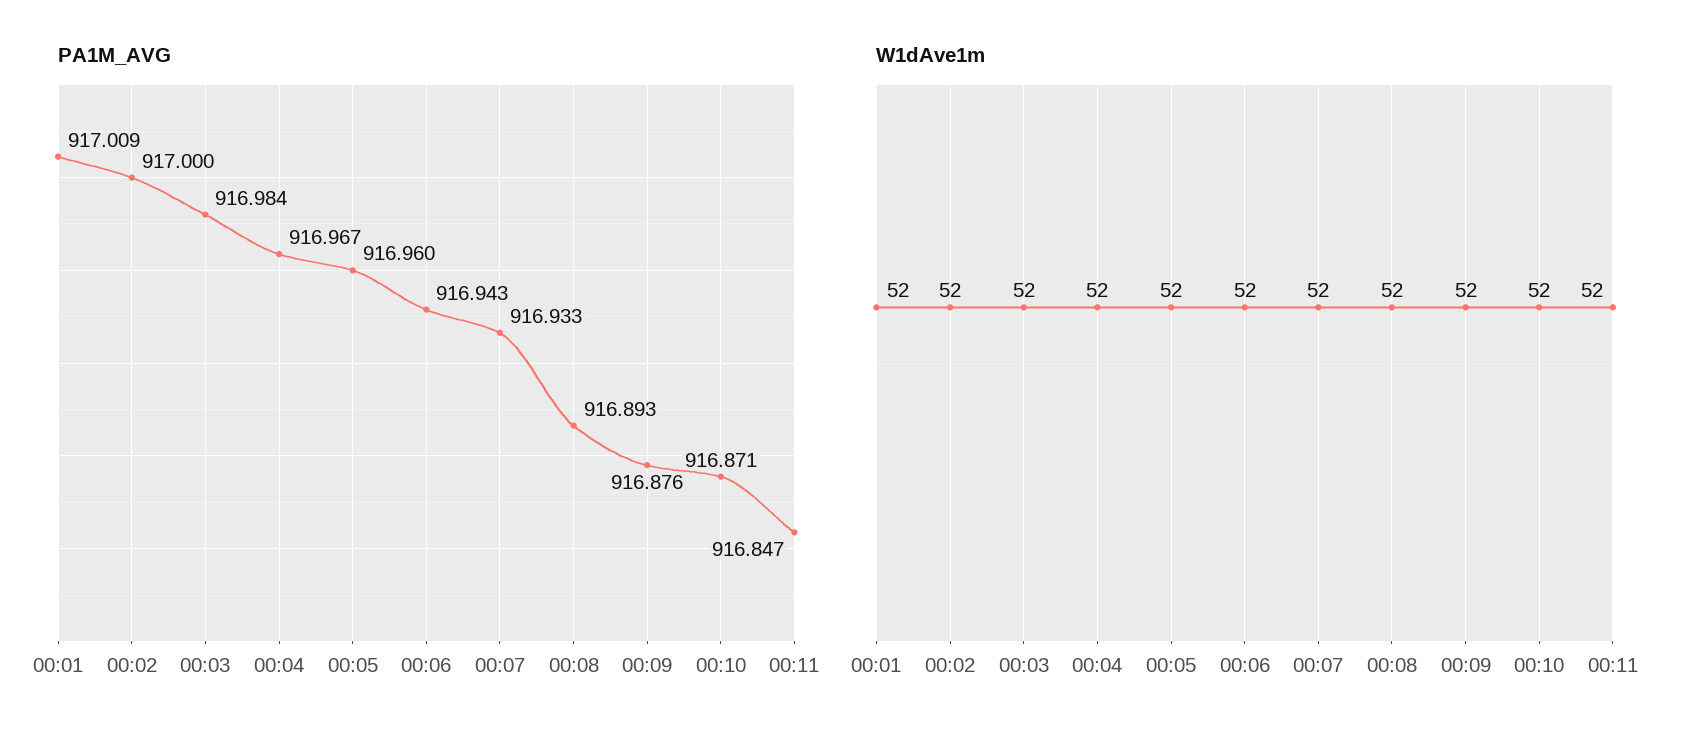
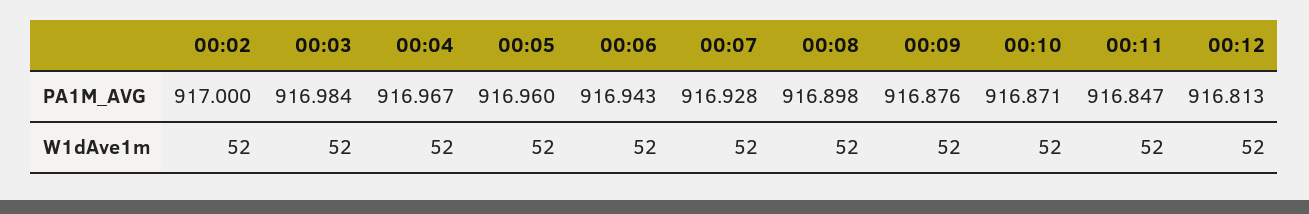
PA1M_AVG, 00:01: 917.009 -> none
PA1M_AVG, 00:07: 916.933 -> 916.928
PA1M_AVG, 00:08: 916.893 -> 916.898
W1dAve1m, 00:01: 52 -> none
PA1M_AVG, 00:12: none -> 916.813
W1dAve1m, 00:12: none -> 52

